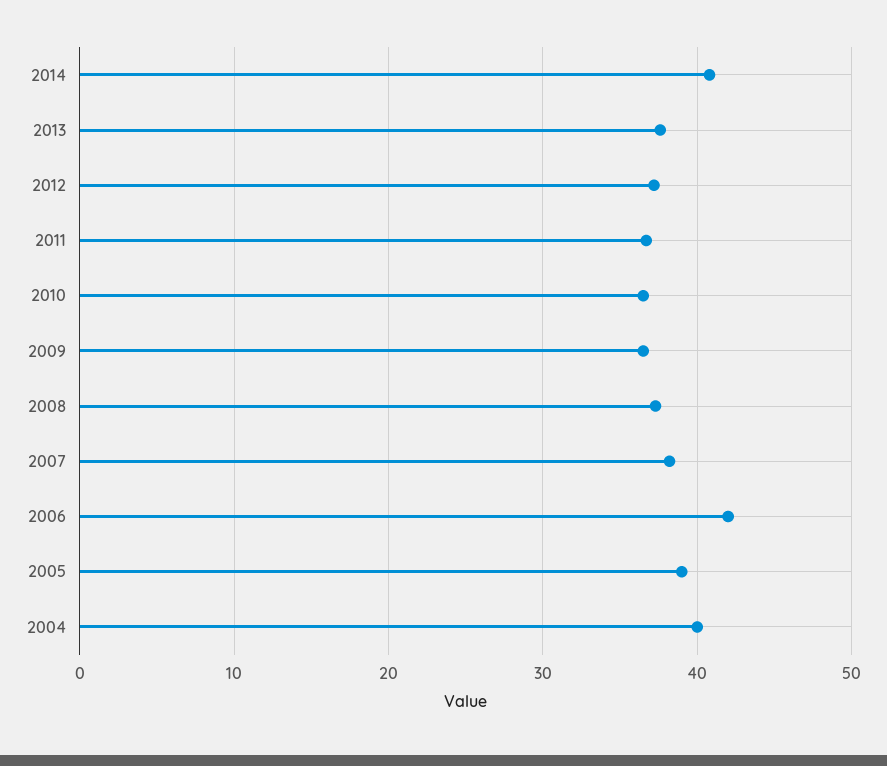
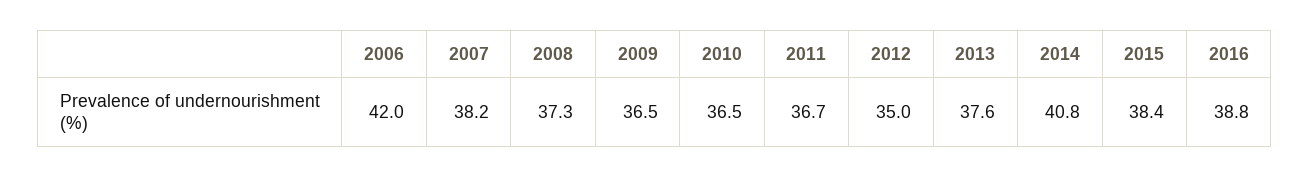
2012: 37 -> 35
2005: 39 -> none
2004: 40 -> none
2015: none -> 38.4
2016: none -> 38.8

